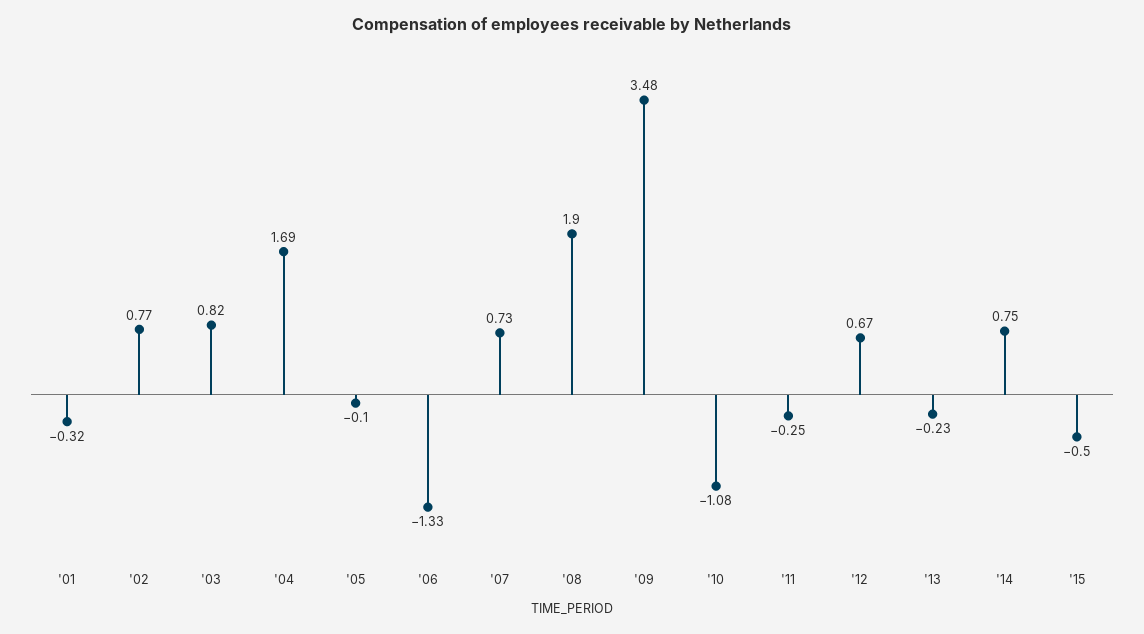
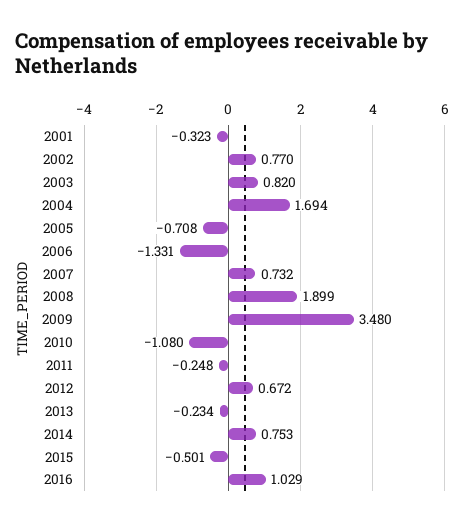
'05: -0.1 -> -0.708
2016: none -> 1.029

